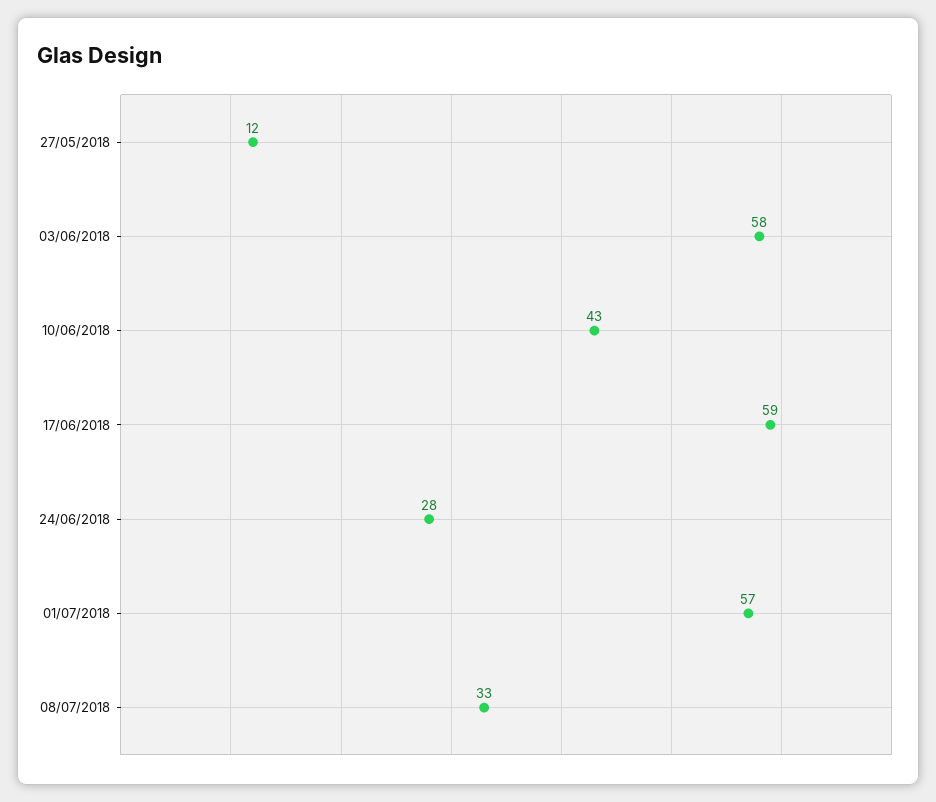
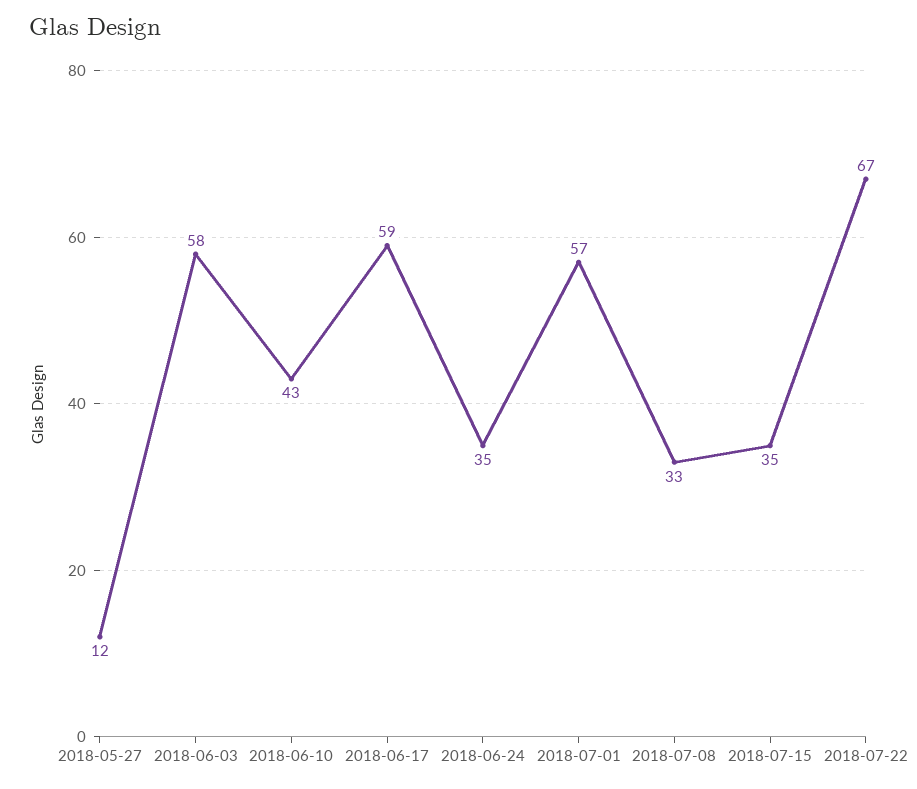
24/06/2018: 28 -> 35
2018-07-15: none -> 35
2018-07-22: none -> 67

